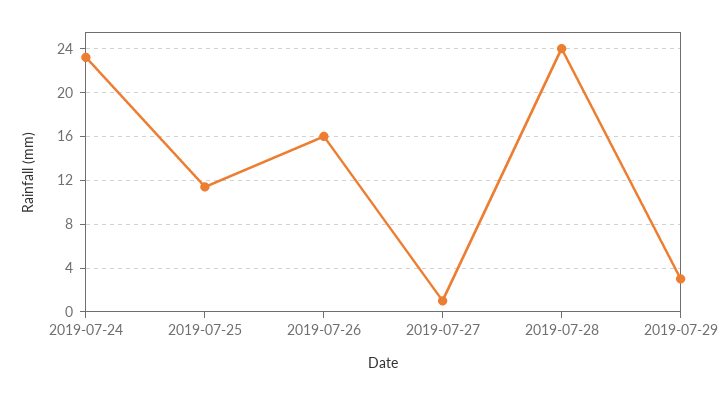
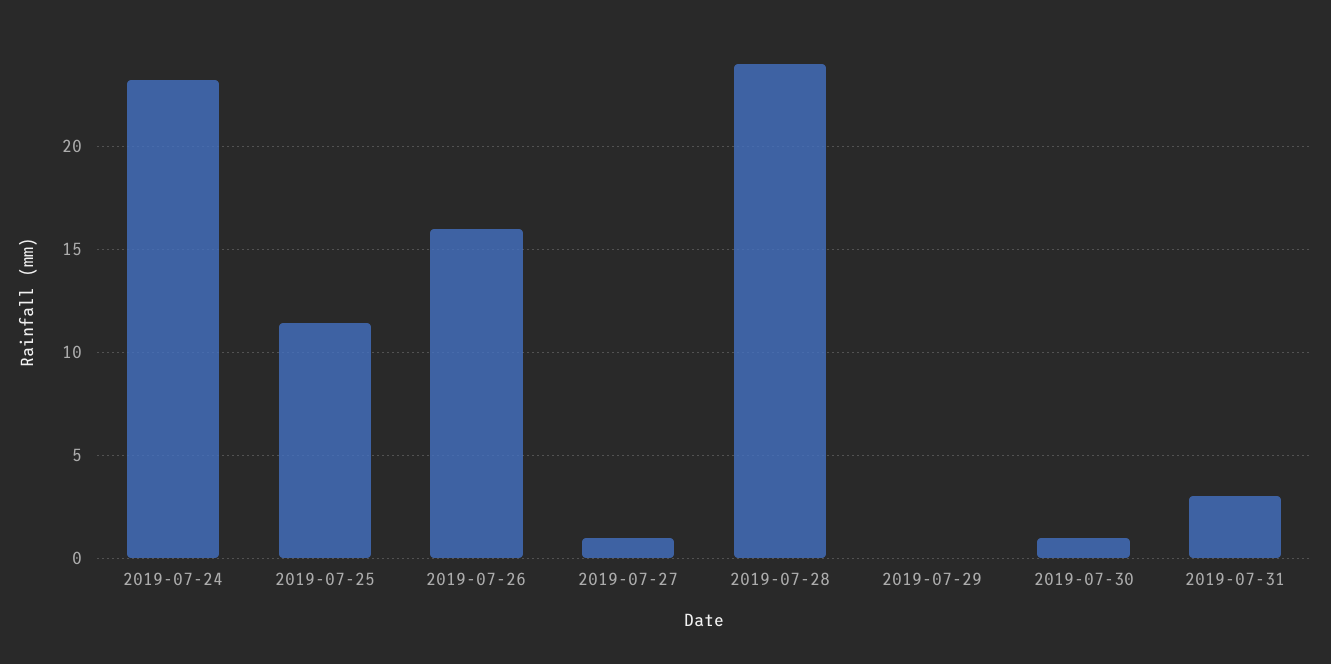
2019-07-29: 3 -> 0
2019-07-30: none -> 1
2019-07-31: none -> 3

